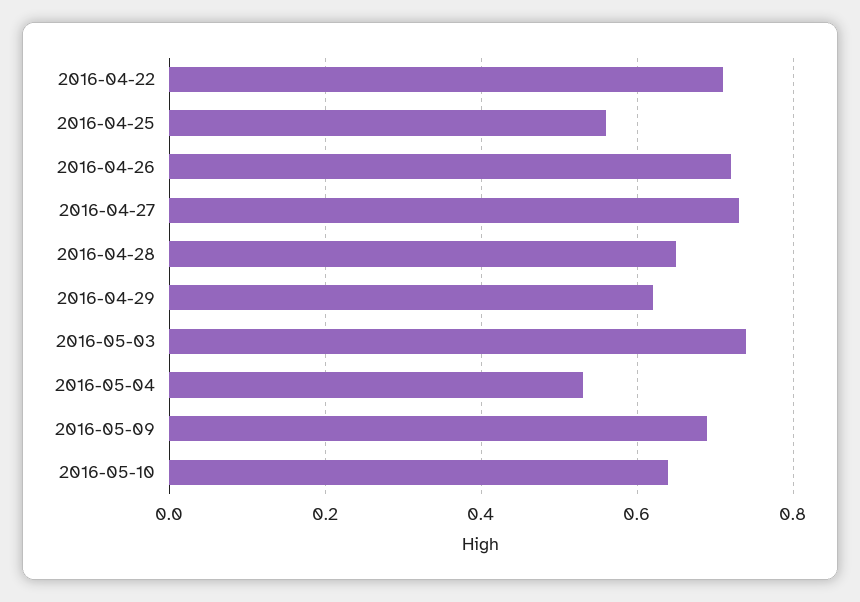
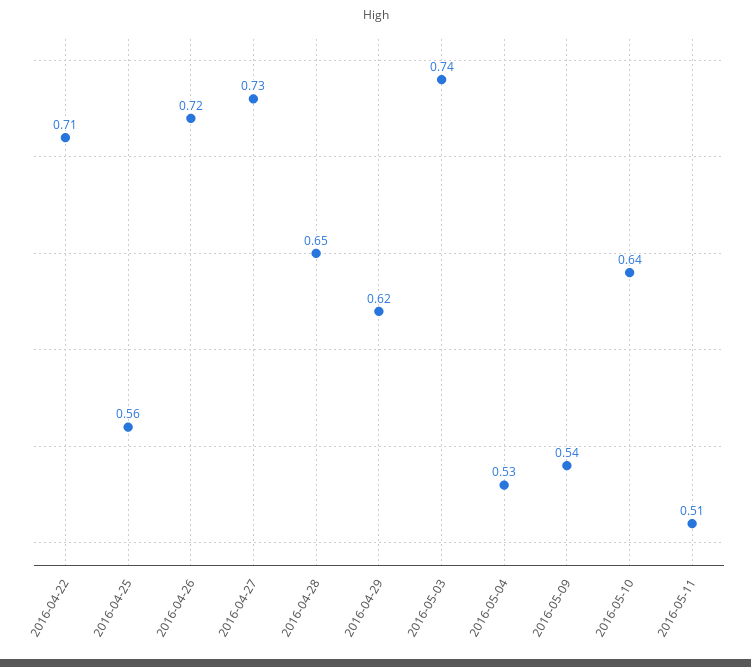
2016-05-09: 0.7 -> 0.54
2016-05-11: none -> 0.51

